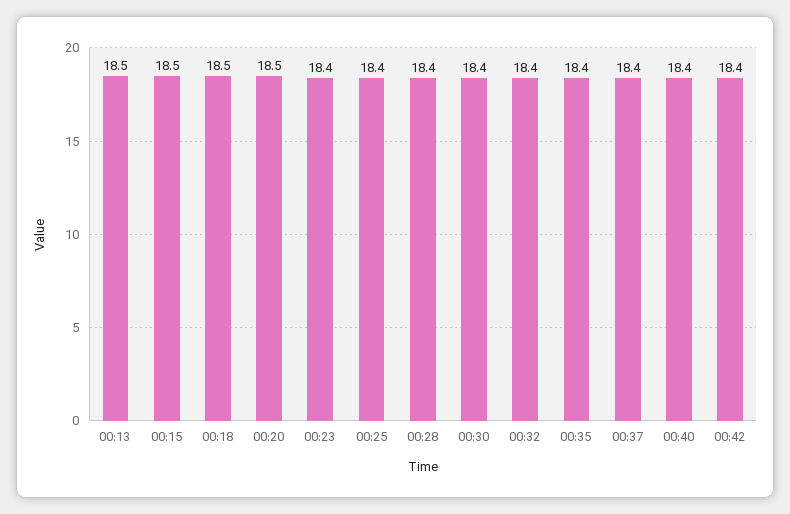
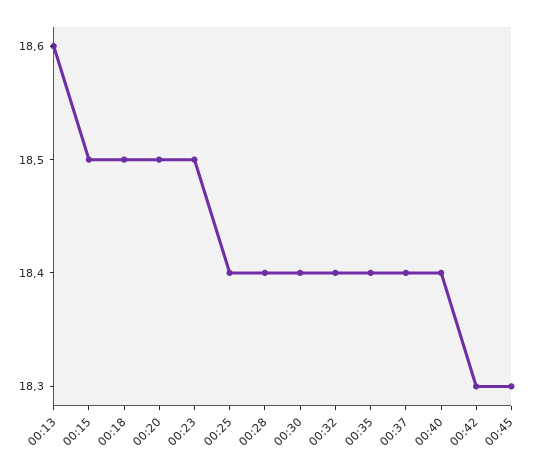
00:13: 18.5 -> 18.6
00:23: 18.4 -> 18.5
00:42: 18.4 -> 18.3
00:45: none -> 18.3

